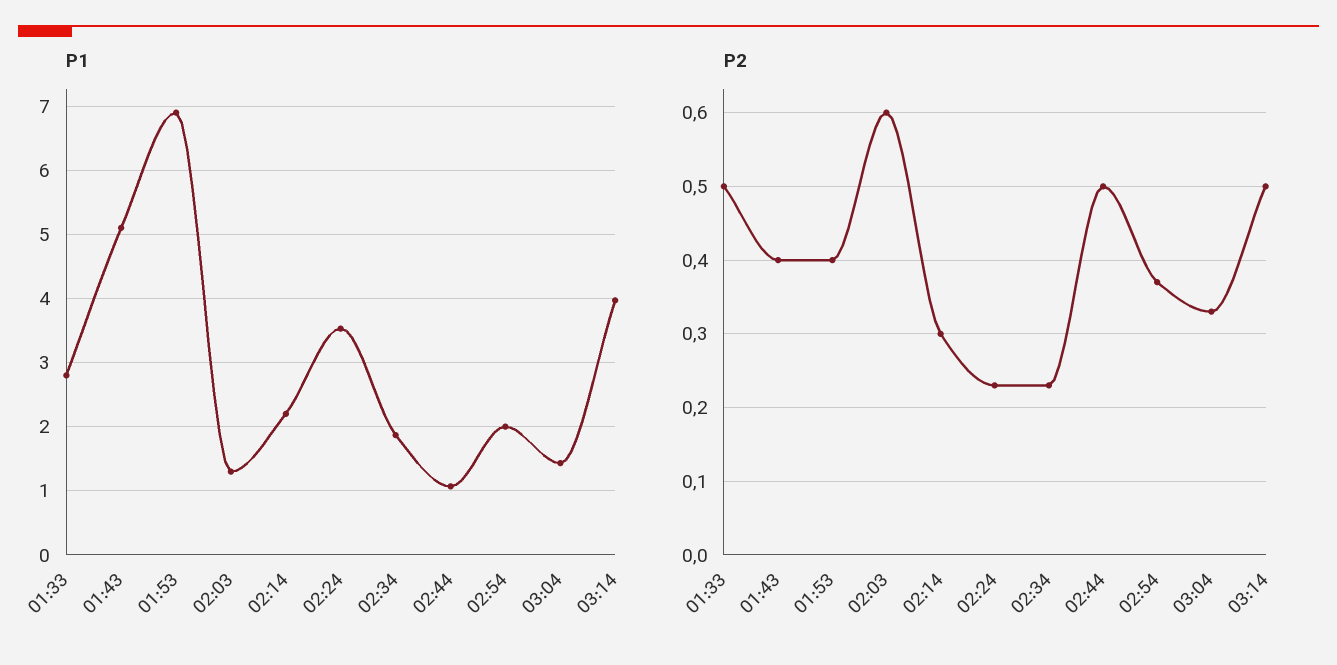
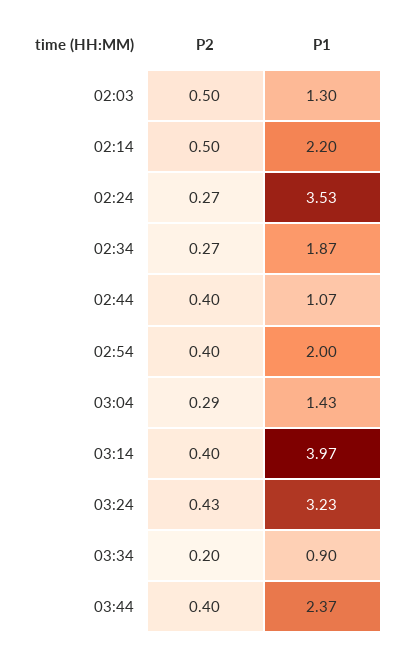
P1, 01:33: 2.8 -> none
P1, 01:43: 5.1 -> none
P1, 01:53: 6.9 -> none
P2, 01:33: 0.5 -> none
P2, 01:43: 0.4 -> none
P2, 01:53: 0.4 -> none
P2, 02:03: 0.6 -> 0.5
P2, 02:14: 0.3 -> 0.5
P2, 02:24: 0.23 -> 0.27
P2, 02:34: 0.23 -> 0.27
P2, 02:44: 0.5 -> 0.4
P2, 02:54: 0.37 -> 0.4
P2, 03:04: 0.33 -> 0.29
P2, 03:14: 0.5 -> 0.4
P2, 03:24: none -> 0.43
P1, 03:24: none -> 3.23
P2, 03:34: none -> 0.2
P1, 03:34: none -> 0.9
P2, 03:44: none -> 0.4
P1, 03:44: none -> 2.37

